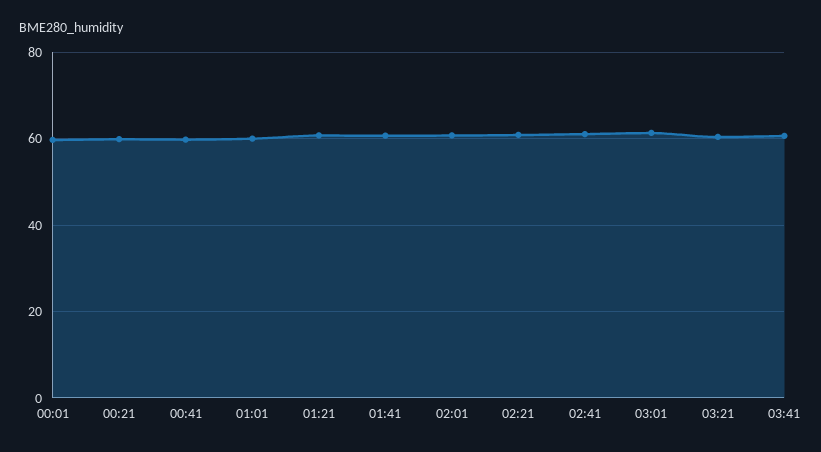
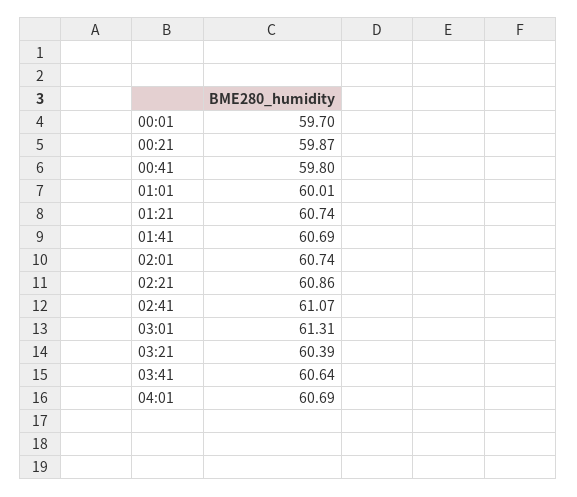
04:01: none -> 60.69

